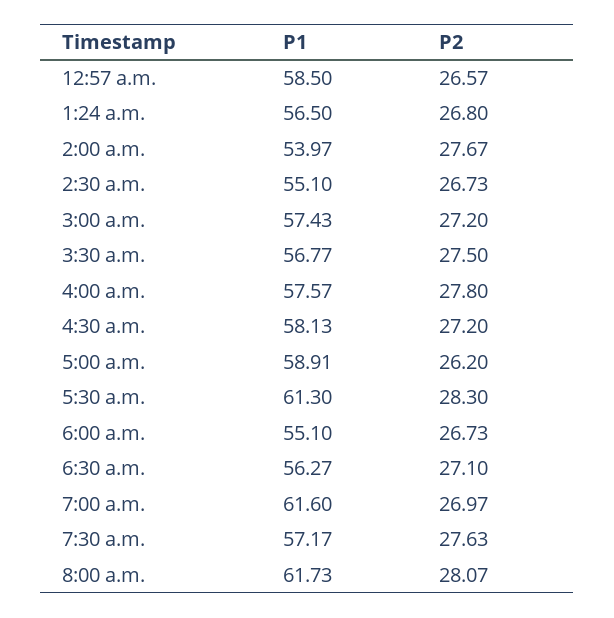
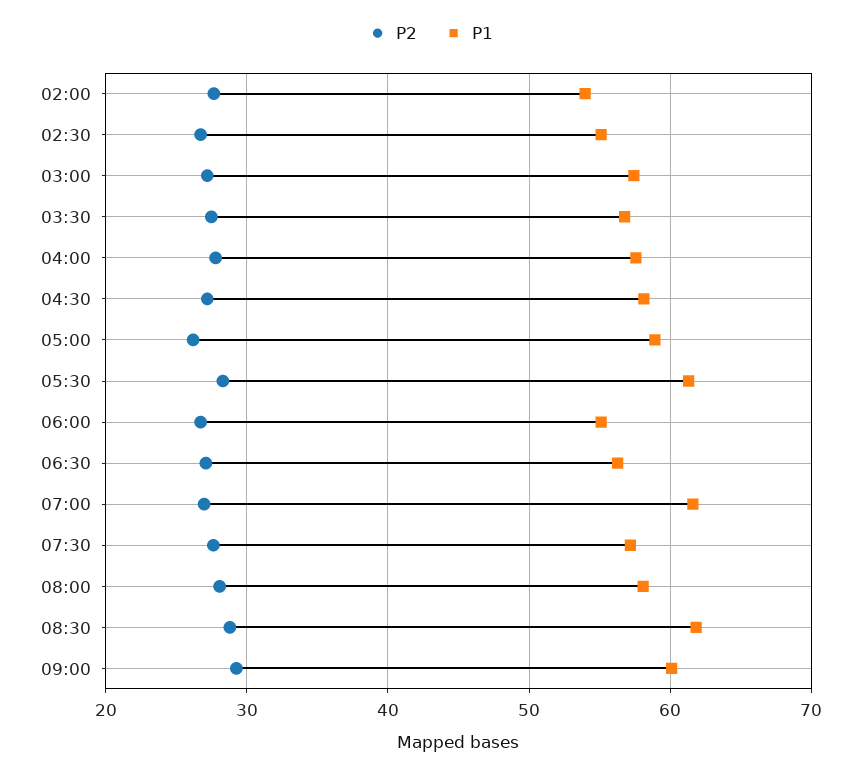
P1, 12:57 a.m.: 58.5 -> none
P2, 12:57 a.m.: 26.57 -> none
P1, 1:24 a.m.: 56.5 -> none
P2, 1:24 a.m.: 26.8 -> none
P1, 8:00 a.m.: 61.73 -> 58
P2, 08:30: none -> 29
P1, 08:30: none -> 62
P2, 09:00: none -> 29
P1, 09:00: none -> 60

